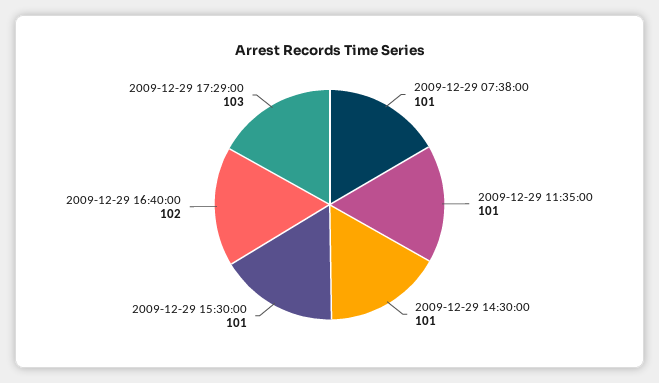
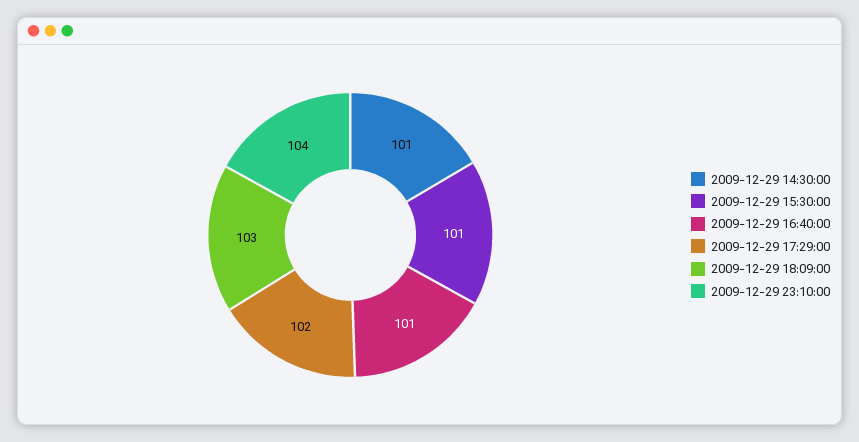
2009-12-29 07:38:00: 101 -> none
2009-12-29 11:35:00: 101 -> none
2009-12-29 16:40:00: 102 -> 101
2009-12-29 17:29:00: 103 -> 102
2009-12-29 18:09:00: none -> 103
2009-12-29 23:10:00: none -> 104

